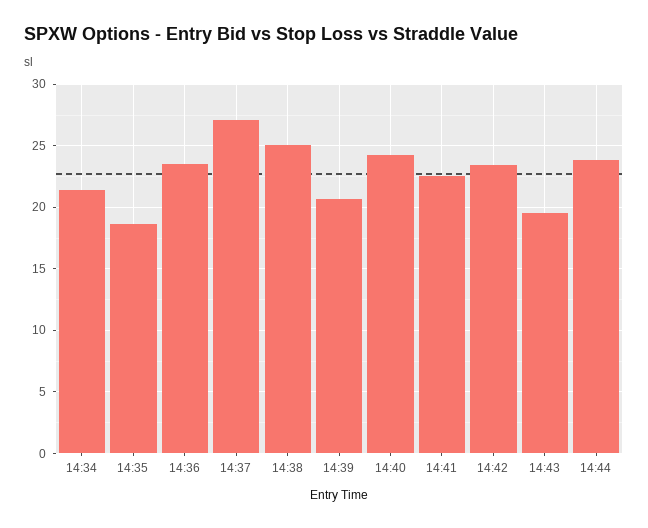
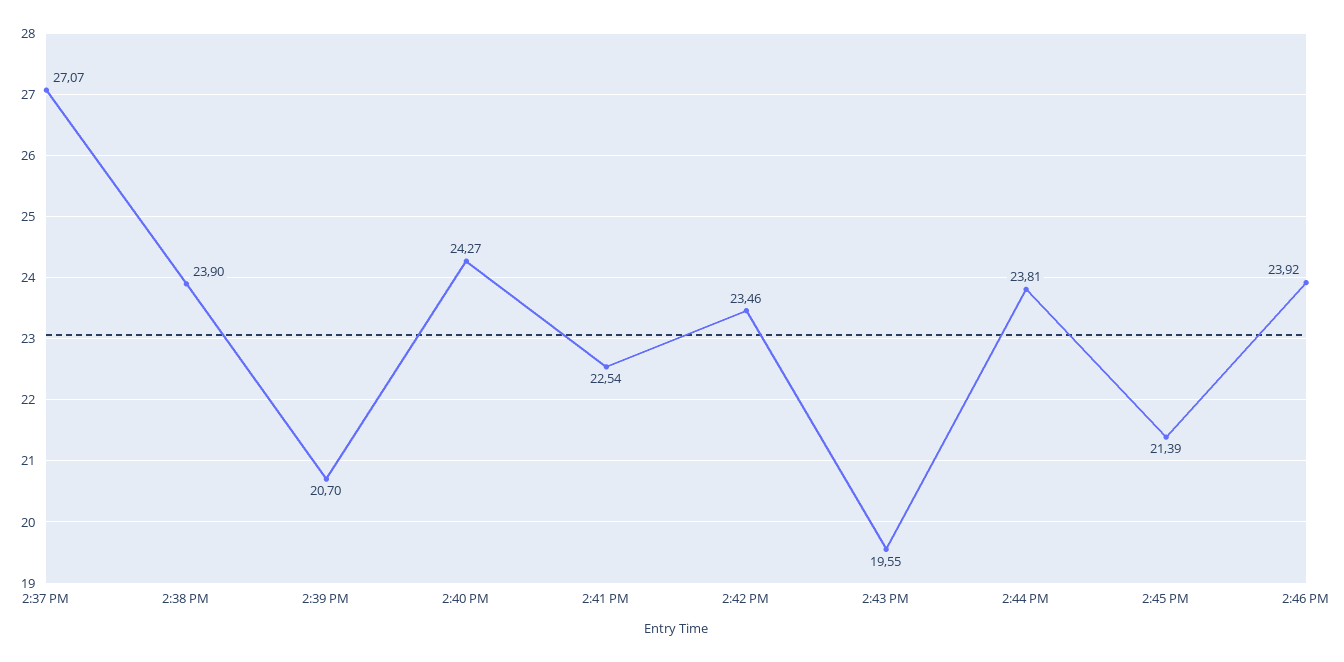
14:34: 21.5 -> none
14:35: 18.5 -> none
14:36: 23.5 -> none
14:38: 25 -> 23.9
2:45 PM: none -> 21.39
2:46 PM: none -> 23.92

